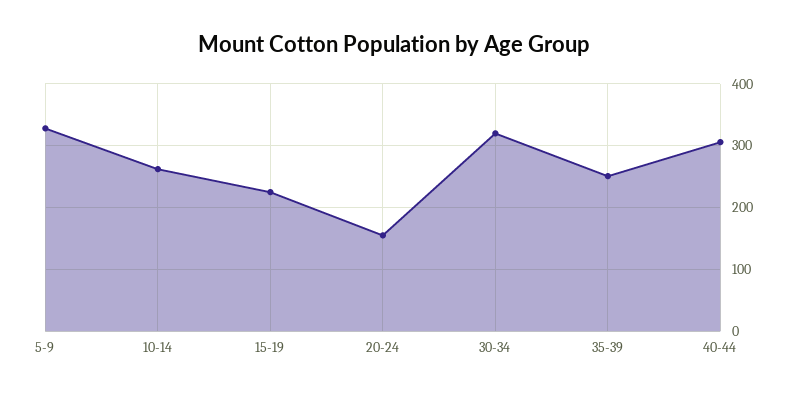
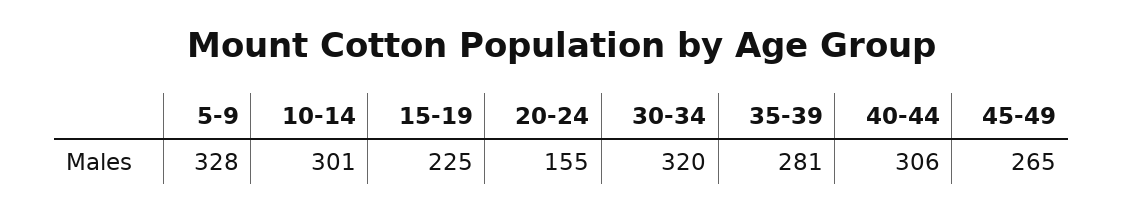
10-14: 260 -> 301
35-39: 250 -> 281
45-49: none -> 265

